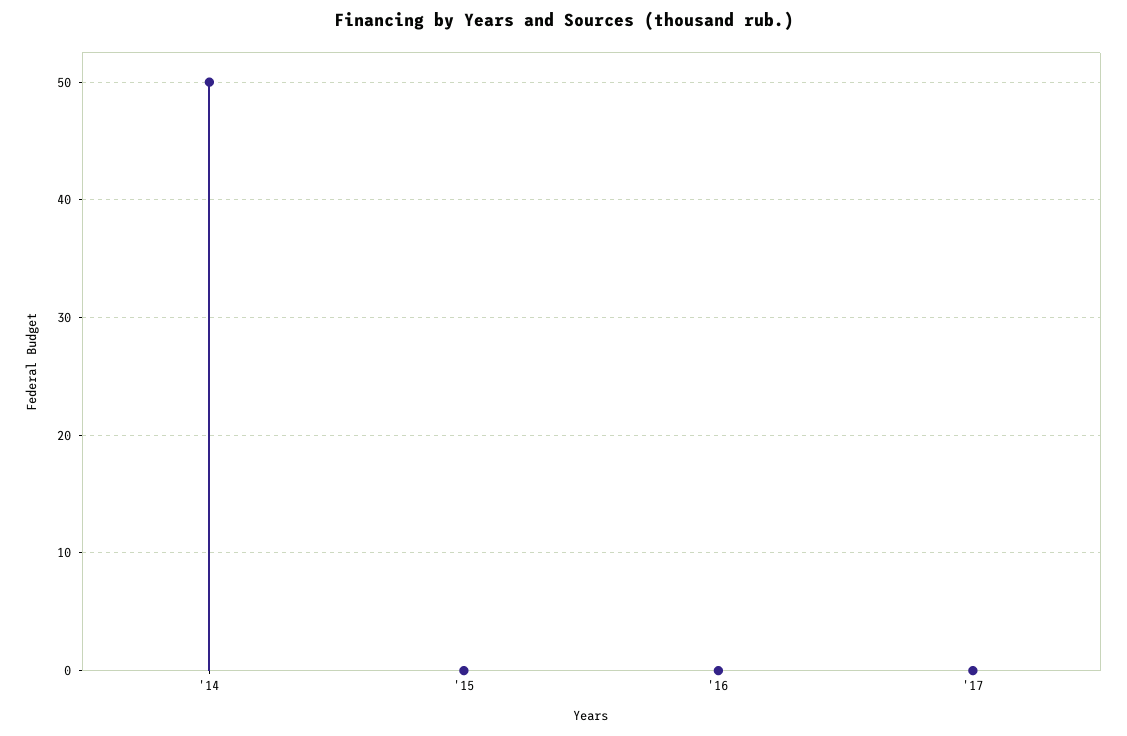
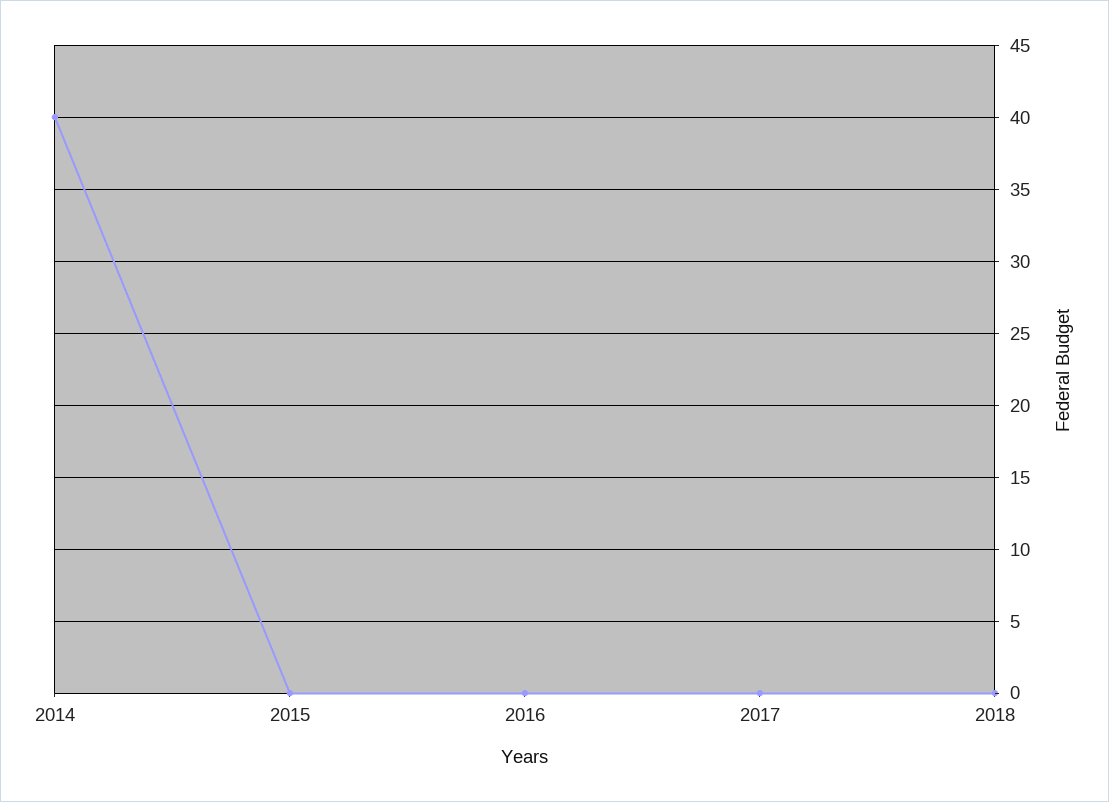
'14: 50 -> 40
2018: none -> 0

